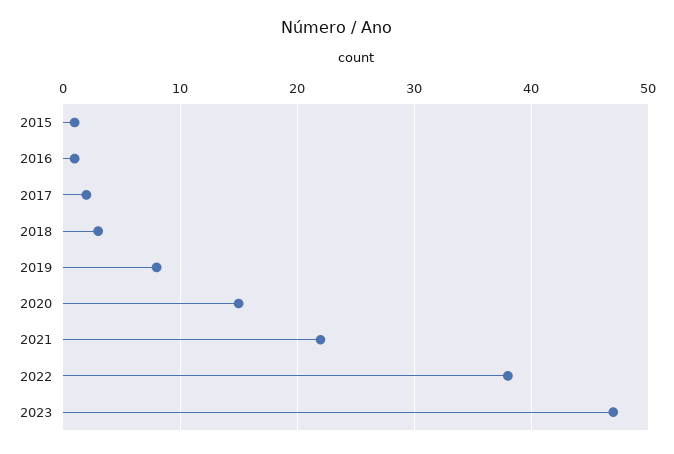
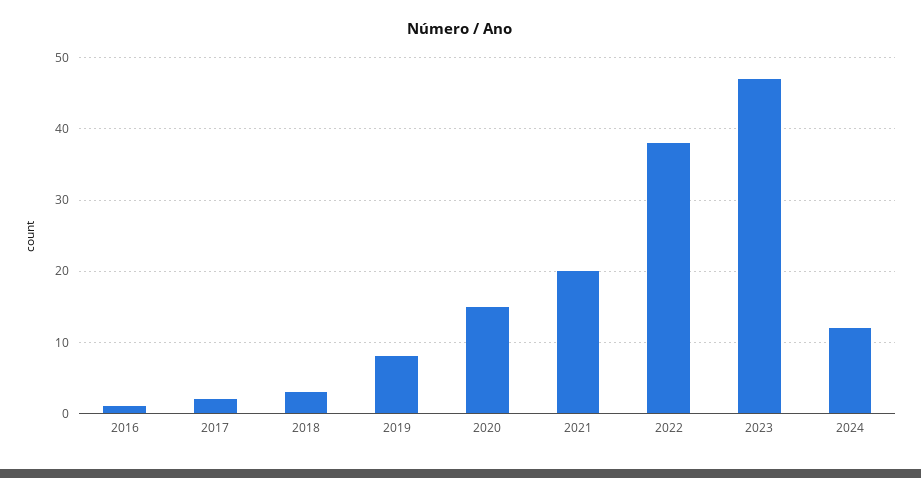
2015: 1 -> none
2021: 22 -> 20
2024: none -> 12

